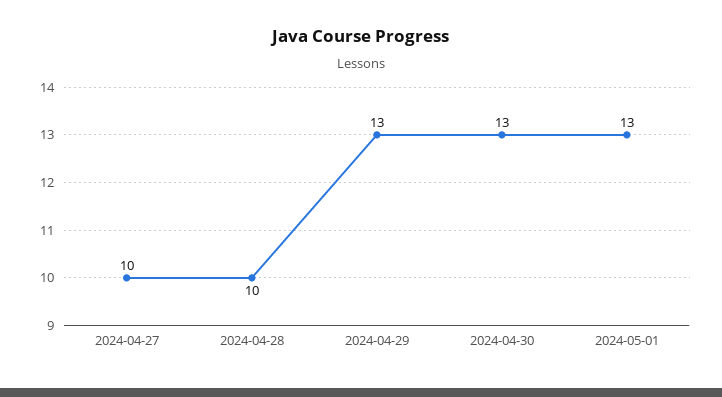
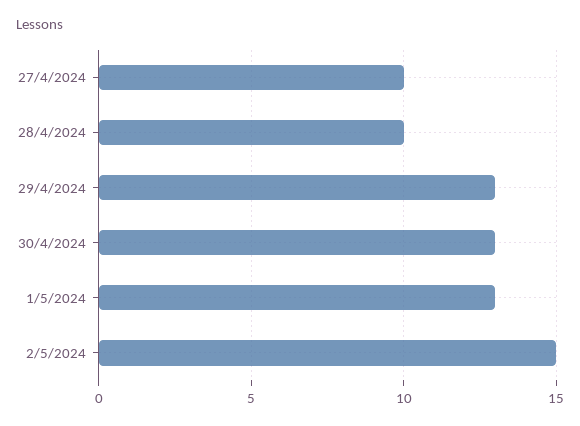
2/5/2024: none -> 15

